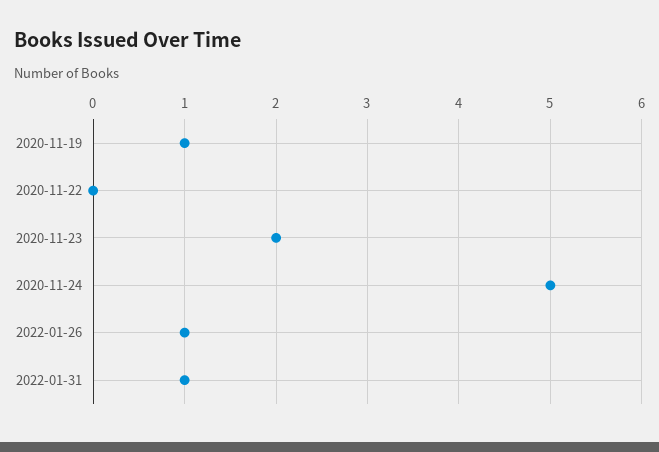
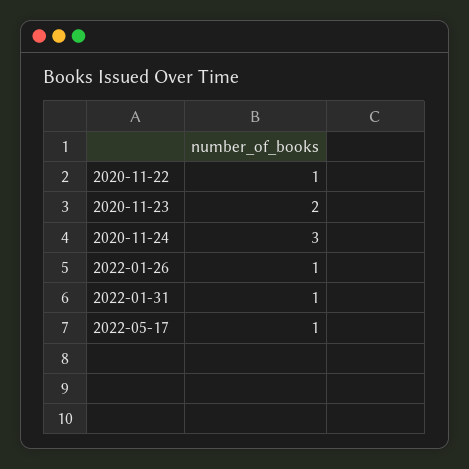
2020-11-19: 1 -> none
2020-11-22: 0 -> 1
2020-11-24: 5 -> 3
2022-05-17: none -> 1

